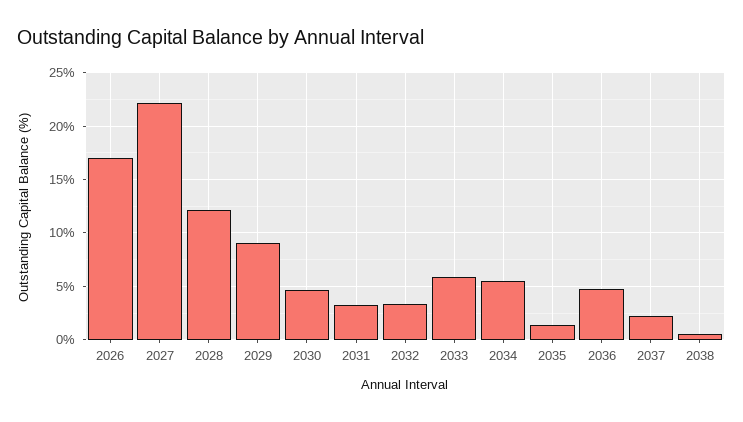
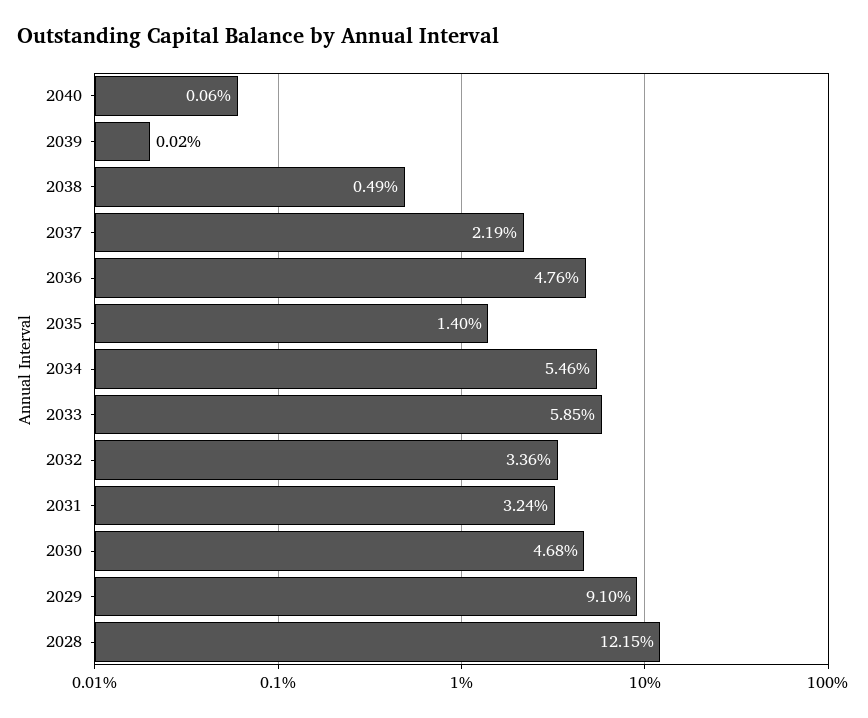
2026: 17 -> none
2027: 22 -> none
2040: none -> 0.06
2039: none -> 0.02

